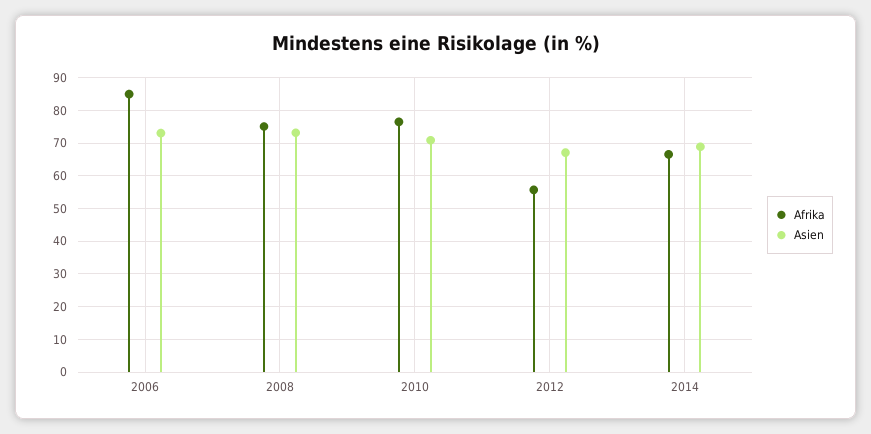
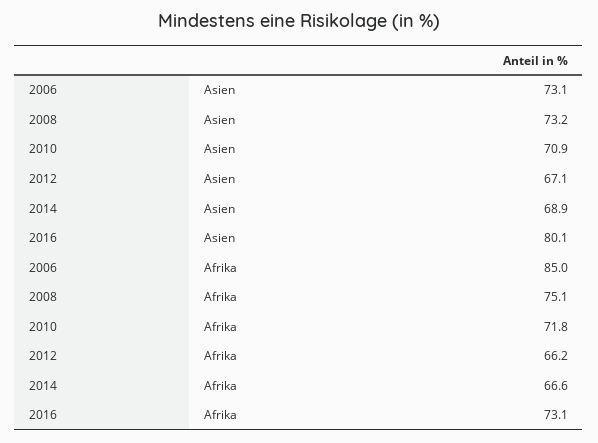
Afrika, 2010: 76 -> 71.8
Afrika, 2012: 56 -> 66.2
Asien, 2016: none -> 80.1
Afrika, 2016: none -> 73.1

